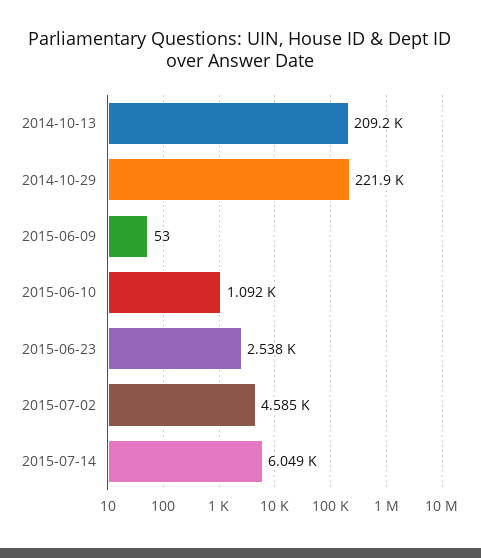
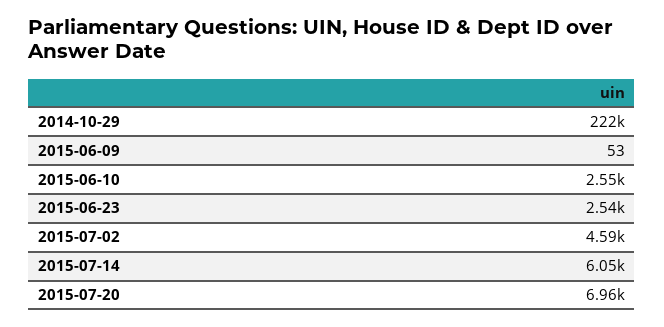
2014-10-13: 209200 -> none
2015-06-10: 1092 -> 2550
2015-07-20: none -> 6960

